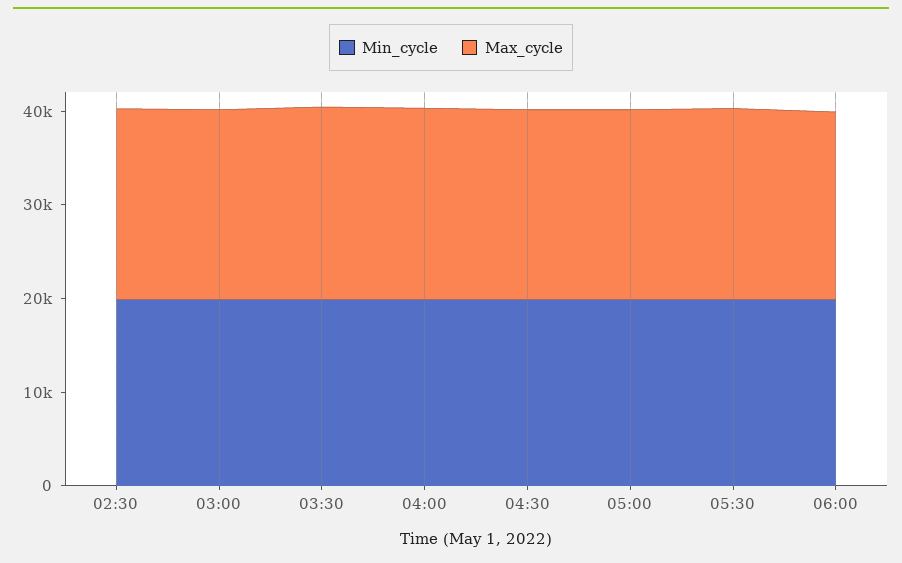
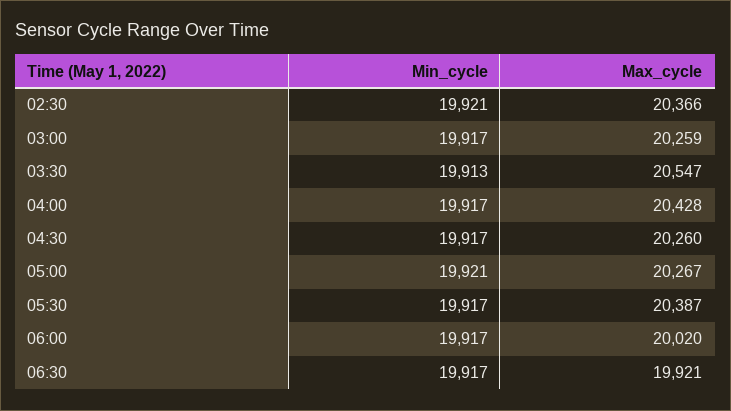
Min_cycle, 06:30: none -> 19917
Max_cycle, 06:30: none -> 19921

